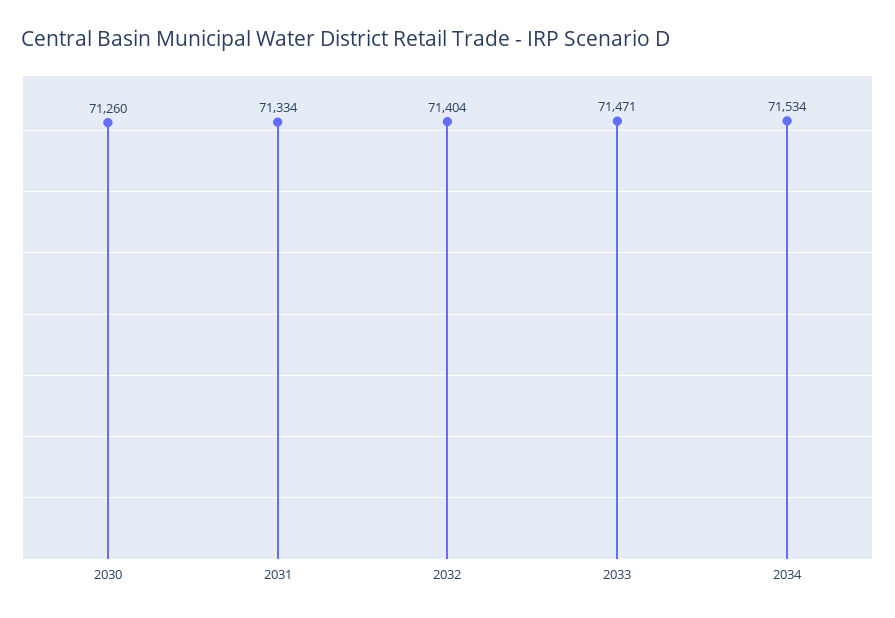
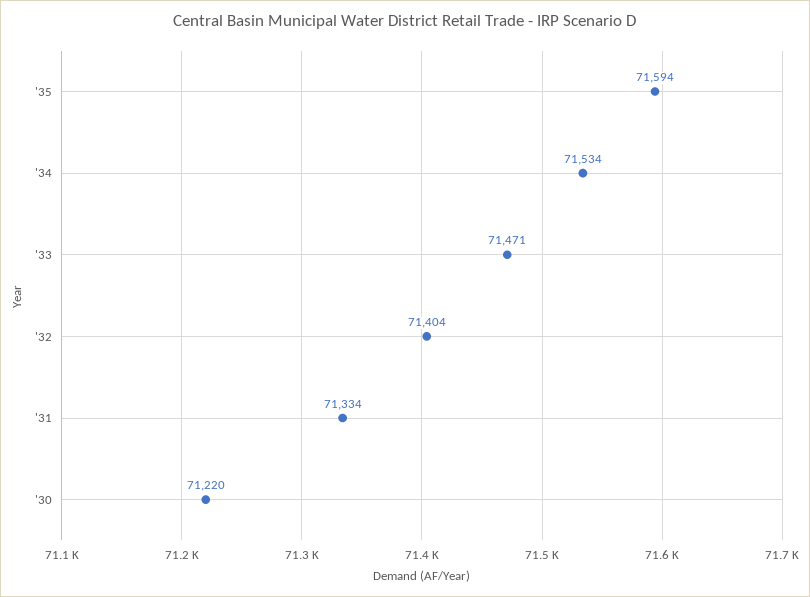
2030: 71260 -> 71220
'35: none -> 71594

